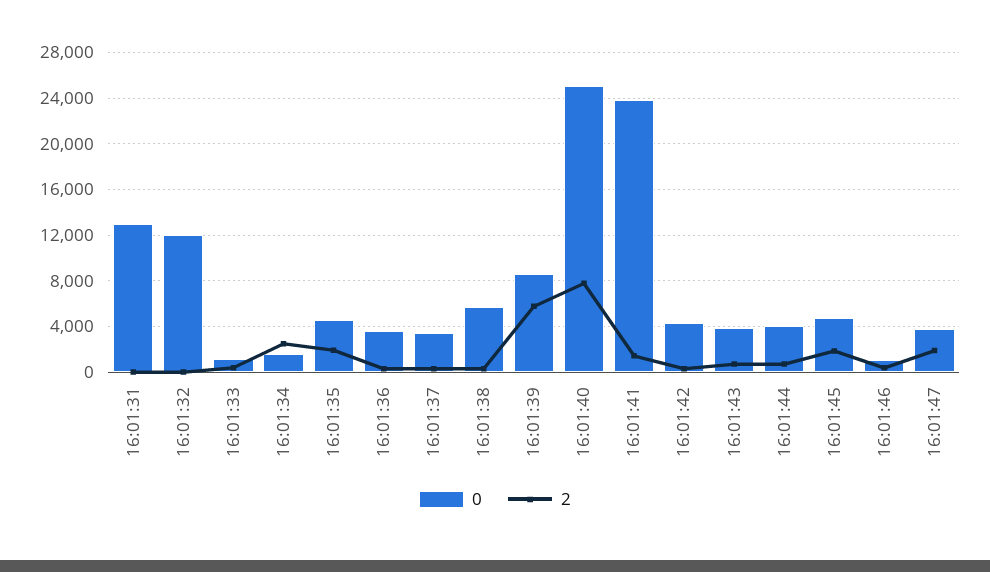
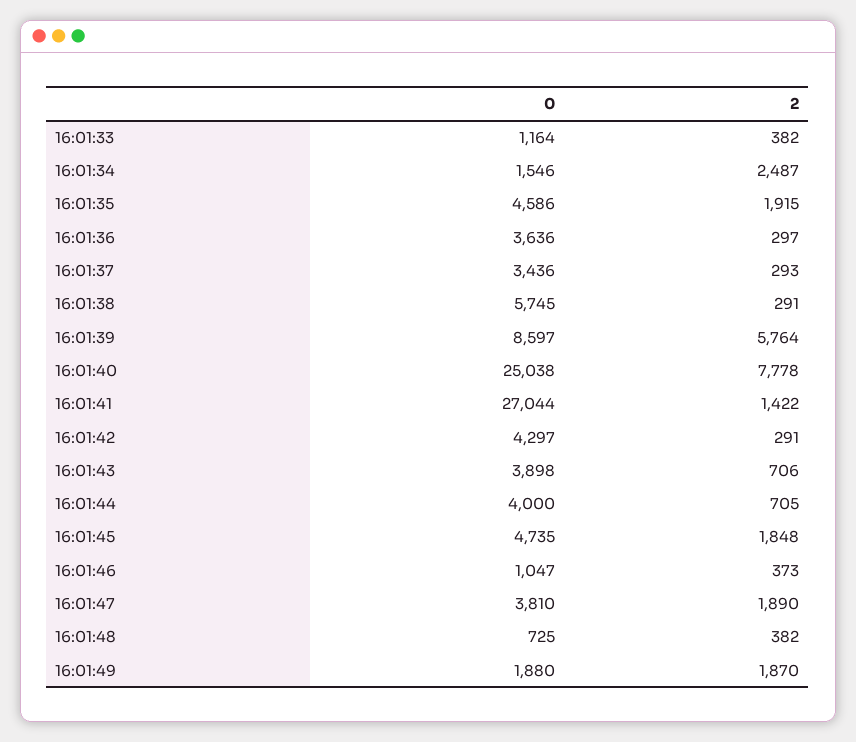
0, 16:01:31: 13000 -> none
2, 16:01:31: 0 -> none
0, 16:01:32: 12000 -> none
2, 16:01:32: 0 -> none
0, 16:01:41: 24000 -> 27044
0, 16:01:48: none -> 725
2, 16:01:48: none -> 382
0, 16:01:49: none -> 1880
2, 16:01:49: none -> 1870

